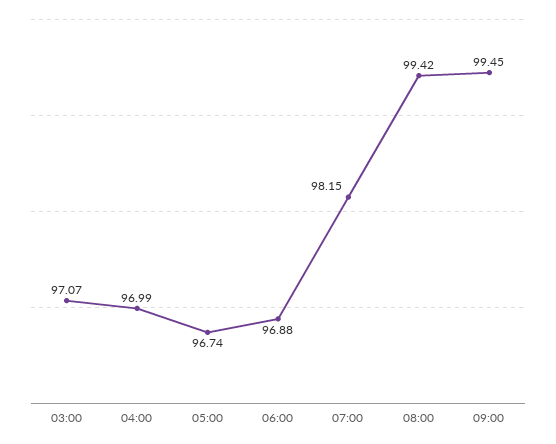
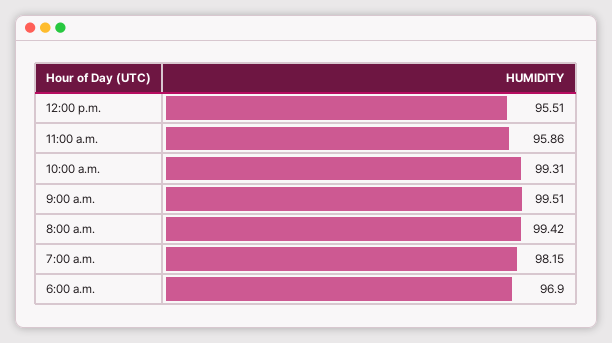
03:00: 97.07 -> none
04:00: 96.99 -> none
05:00: 96.74 -> none
06:00: 96.88 -> 96.9
09:00: 99.45 -> 99.51
12:00 p.m.: none -> 95.51
11:00 a.m.: none -> 95.86
10:00 a.m.: none -> 99.31

